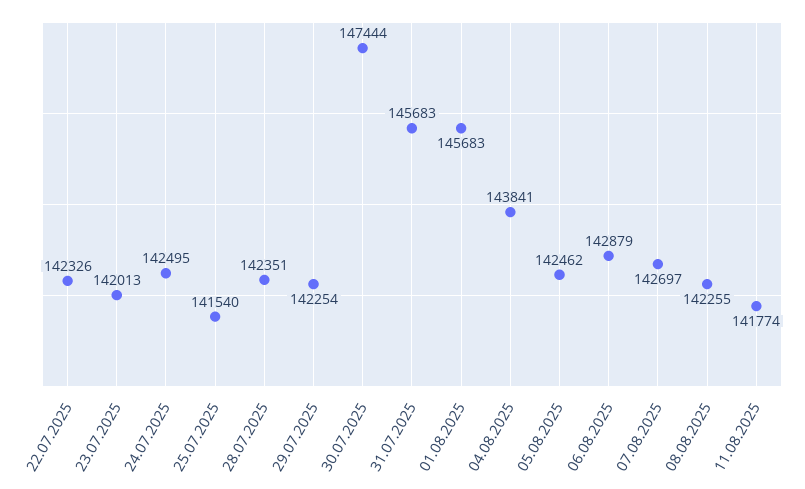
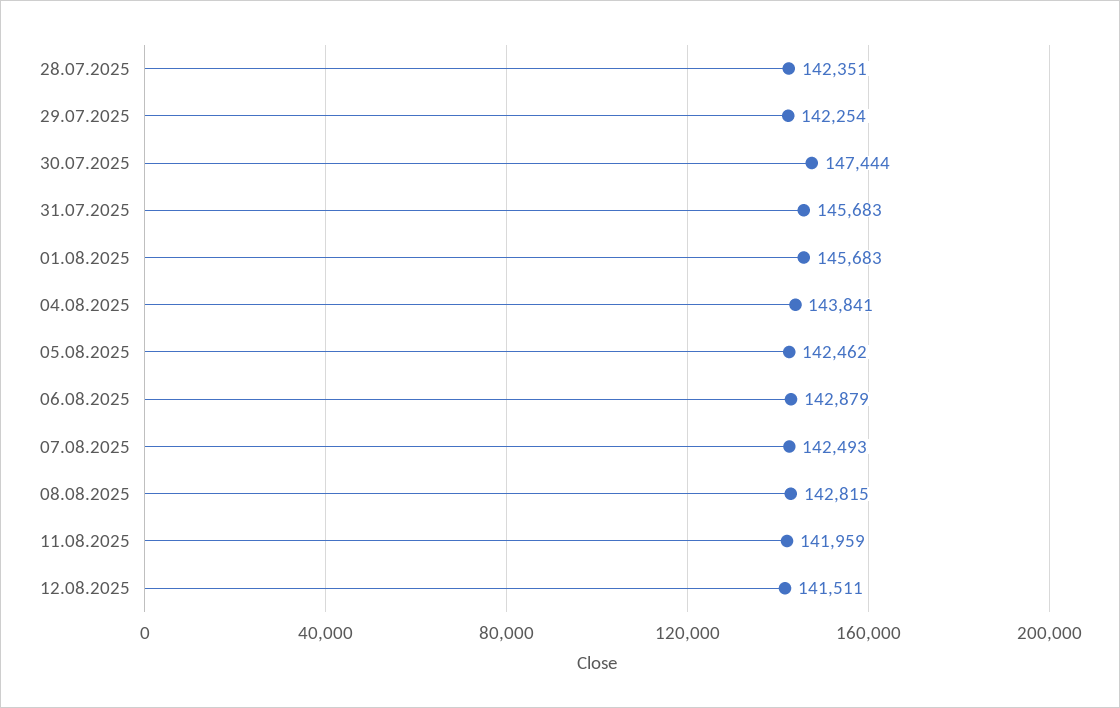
22.07.2025: 142326 -> none
23.07.2025: 142013 -> none
24.07.2025: 142495 -> none
25.07.2025: 141540 -> none
07.08.2025: 142697 -> 142493
08.08.2025: 142255 -> 142815
11.08.2025: 141774 -> 141959
12.08.2025: none -> 141511

